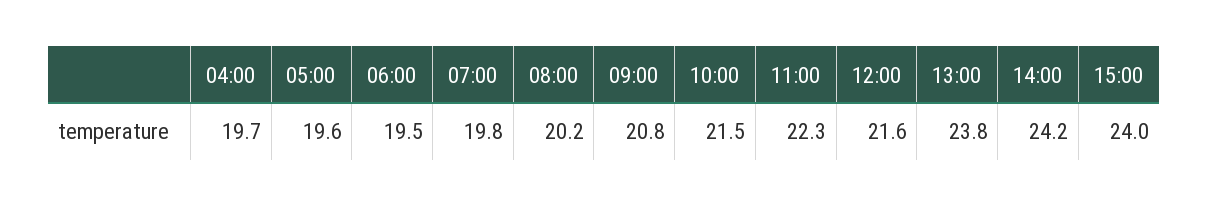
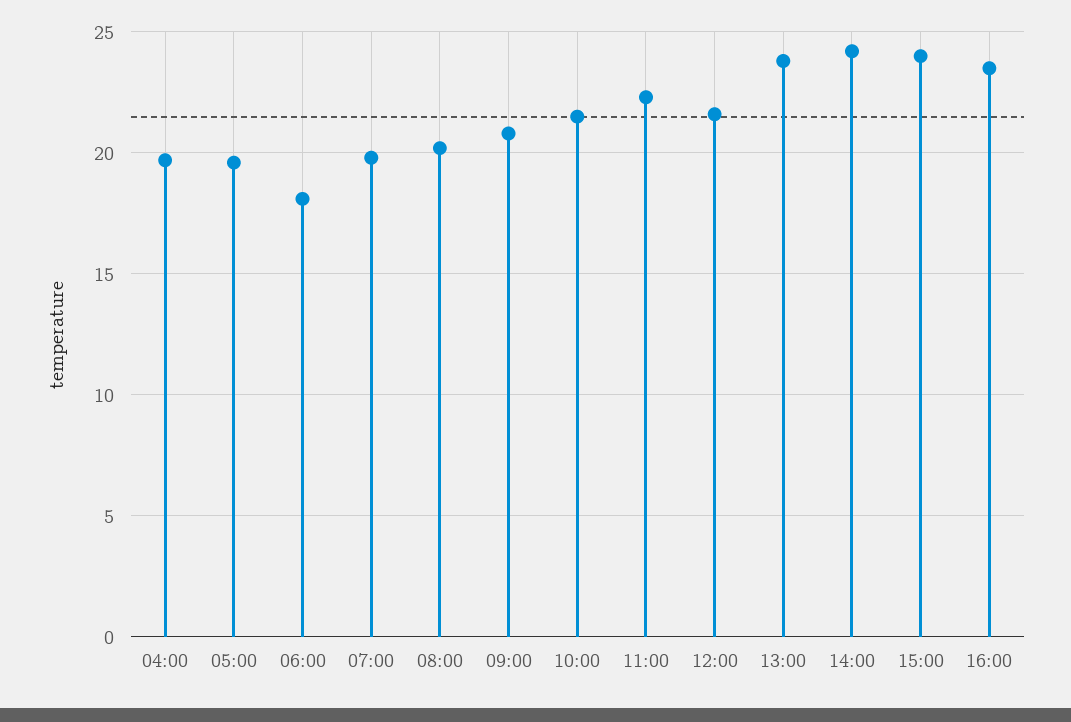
06:00: 19.5 -> 18
16:00: none -> 23.5

